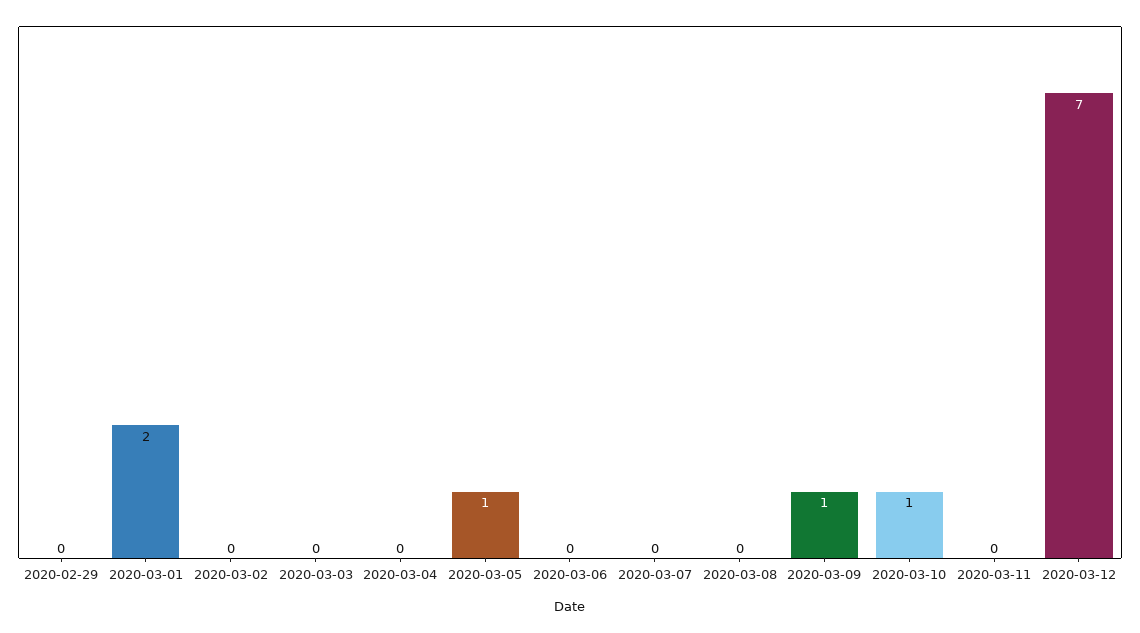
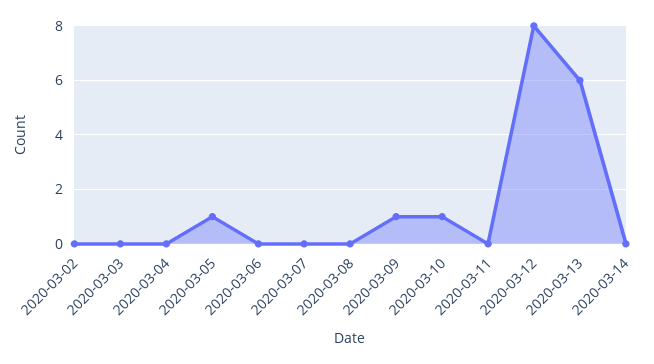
2020-02-29: 0 -> none
2020-03-01: 2 -> none
2020-03-12: 7 -> 8
2020-03-13: none -> 6
2020-03-14: none -> 0

